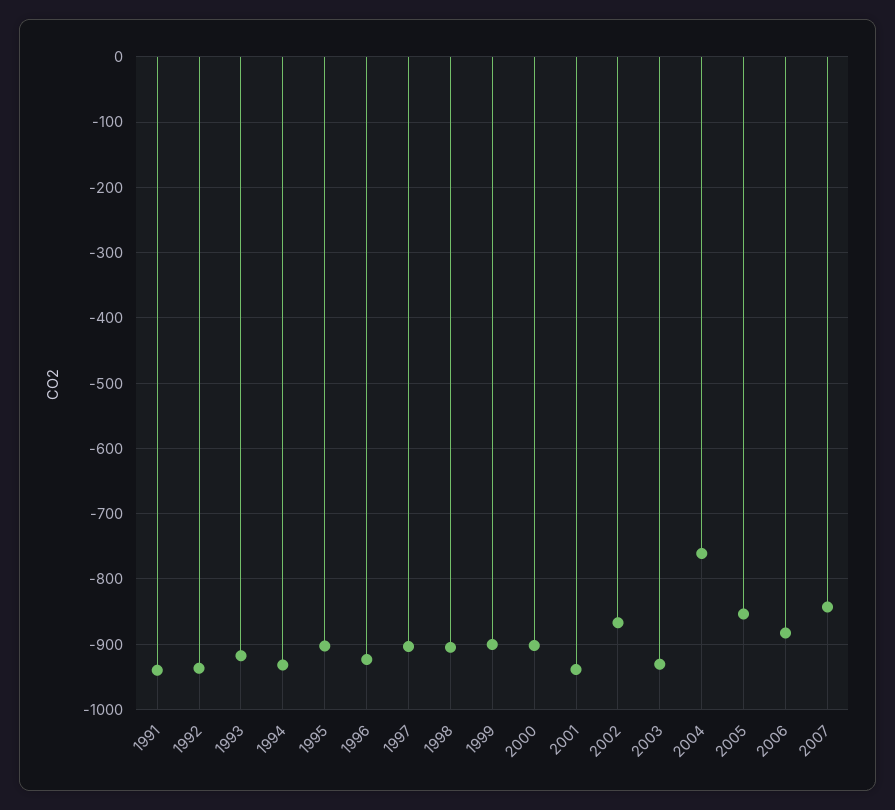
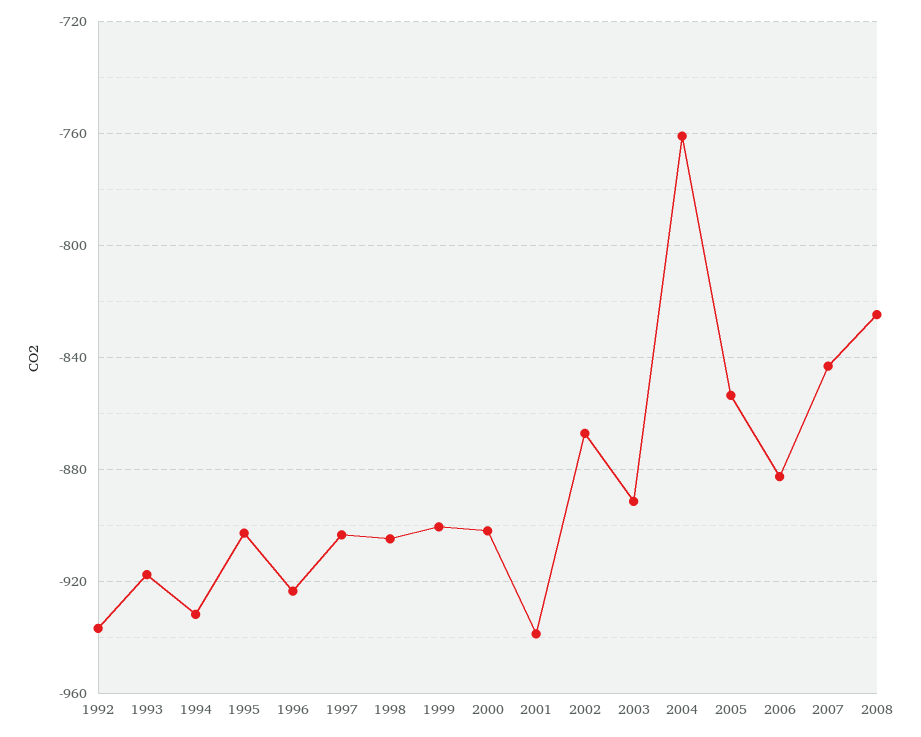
1991: -940 -> none
2003: -930 -> -890
2008: none -> -825

